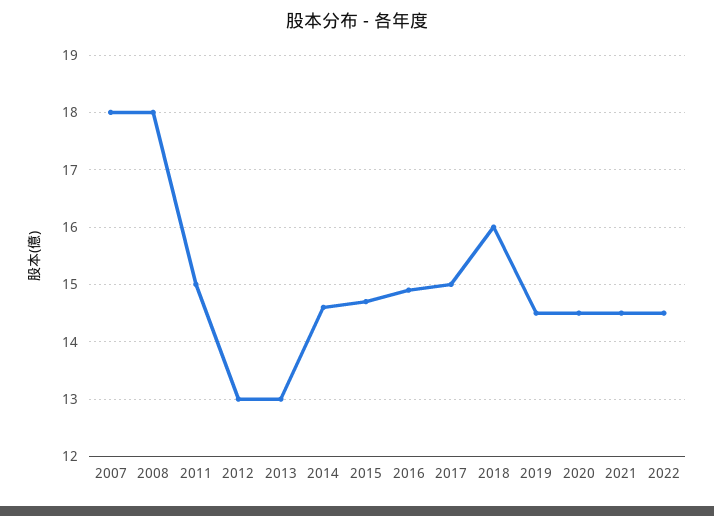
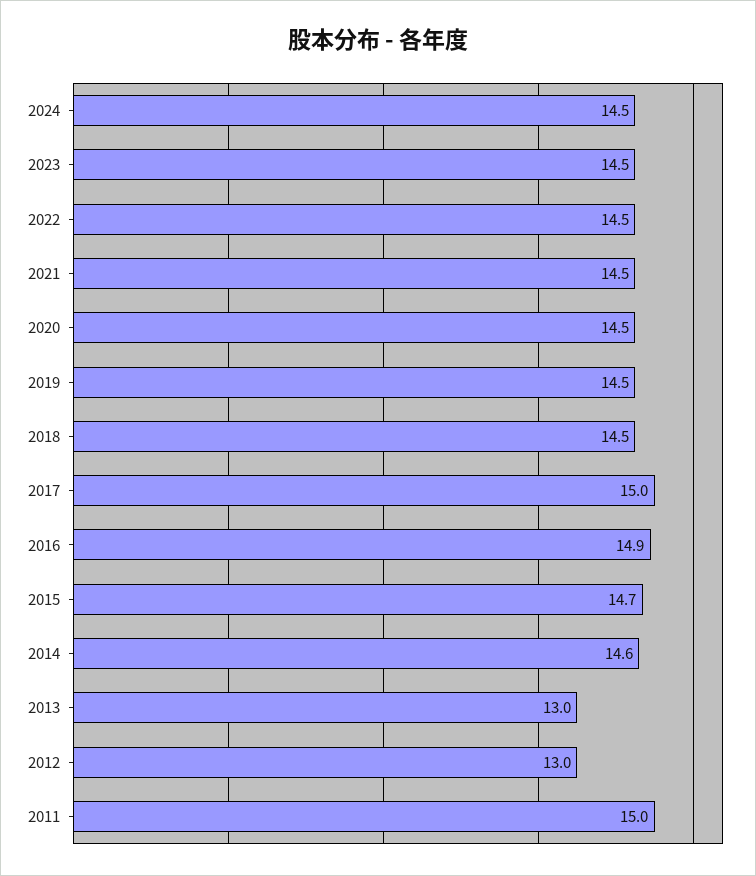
2007: 18 -> none
2008: 18 -> none
2018: 16 -> 14.5
2024: none -> 14.5
2023: none -> 14.5

